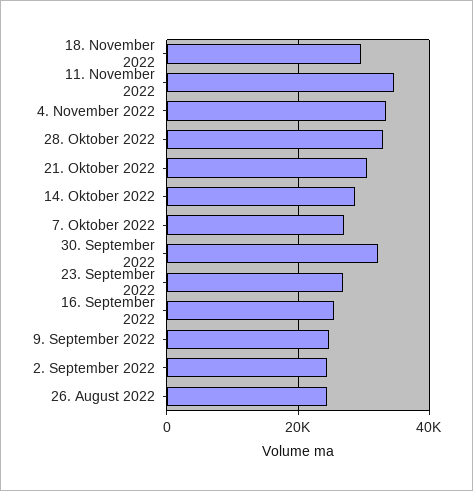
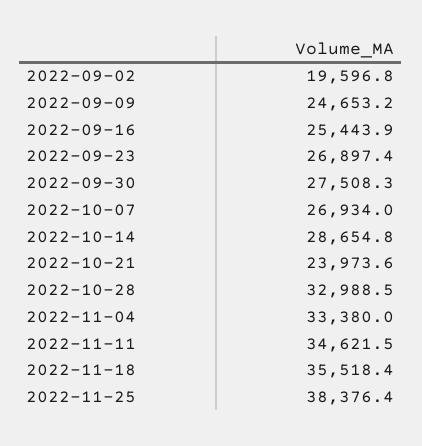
18. November 2022: 30000 -> 35518.4
21. Oktober 2022: 30000 -> 23973.6
30. September 2022: 32000 -> 27508.3
2. September 2022: 24000 -> 19596.8
26. August 2022: 24000 -> none
2022-11-25: none -> 38376.4

